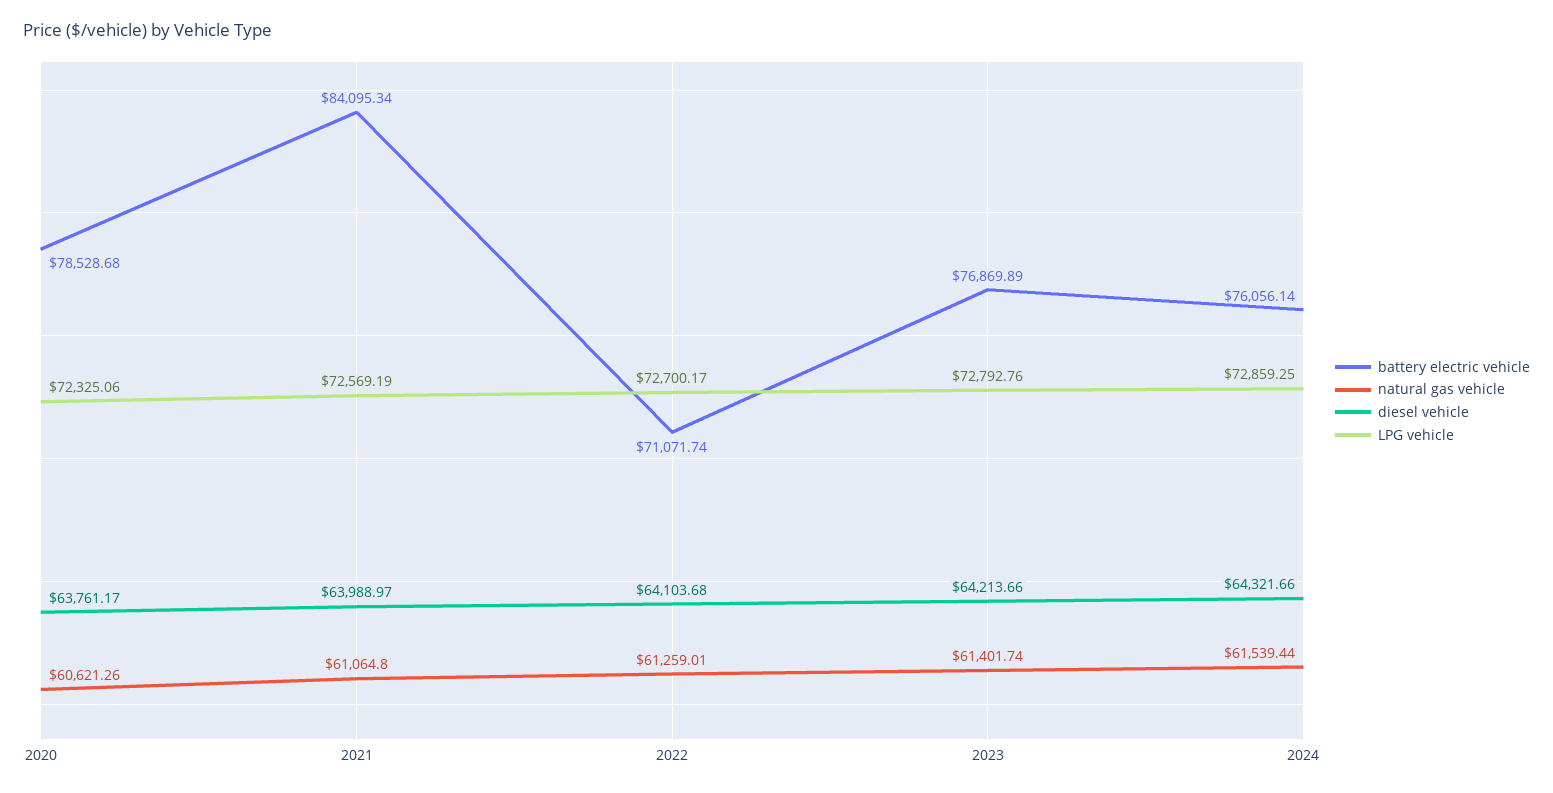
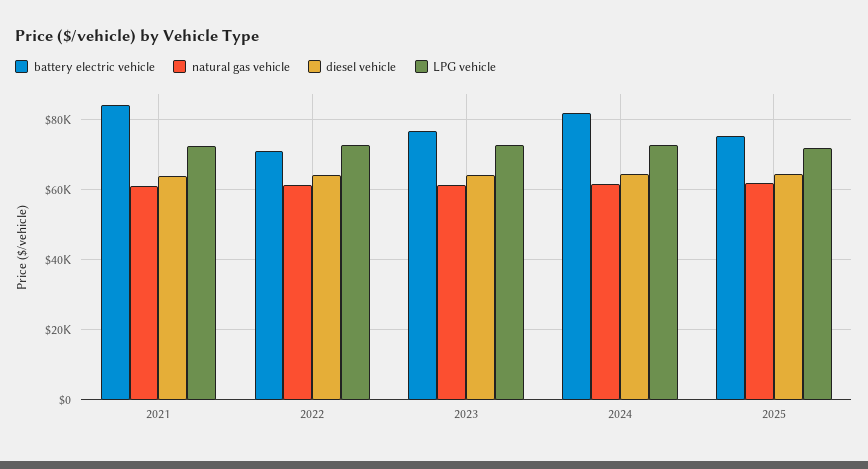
battery electric vehicle, 2020: 78528.68 -> none
natural gas vehicle, 2020: 60621.26 -> none
diesel vehicle, 2020: 63761.17 -> none
LPG vehicle, 2020: 72325.06 -> none
battery electric vehicle, 2024: 76056.14 -> 82000
battery electric vehicle, 2025: none -> 76000
natural gas vehicle, 2025: none -> 62000
diesel vehicle, 2025: none -> 64000
LPG vehicle, 2025: none -> 72000

